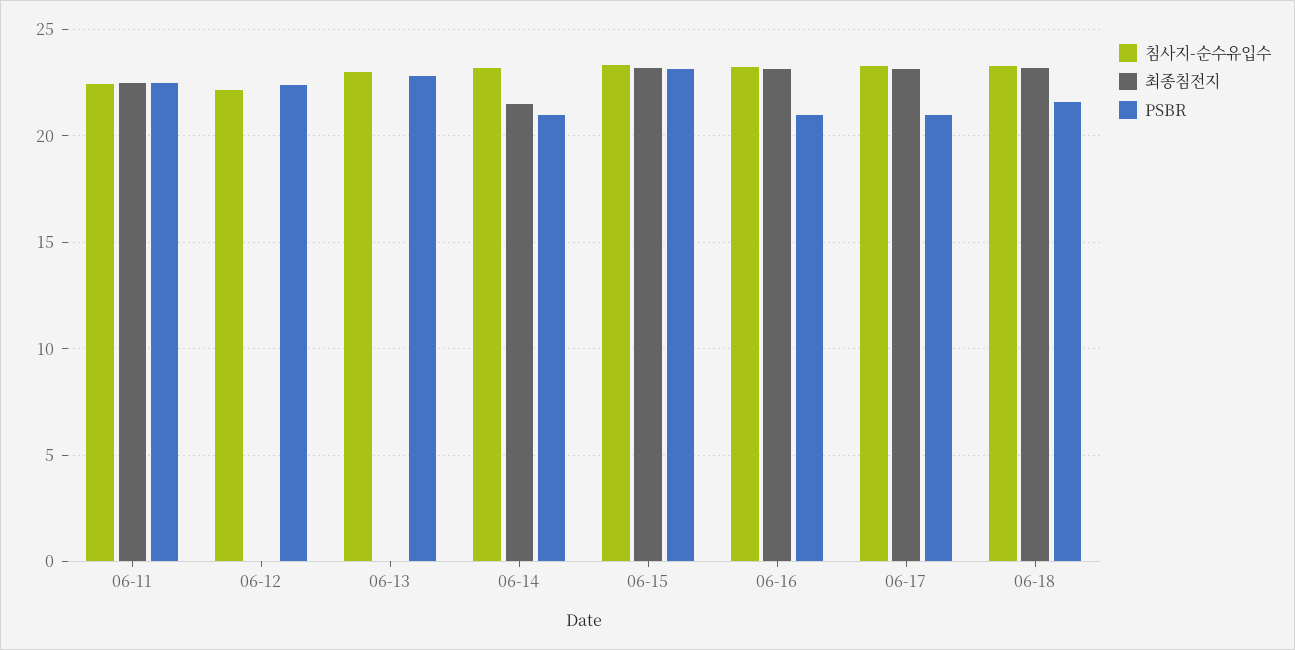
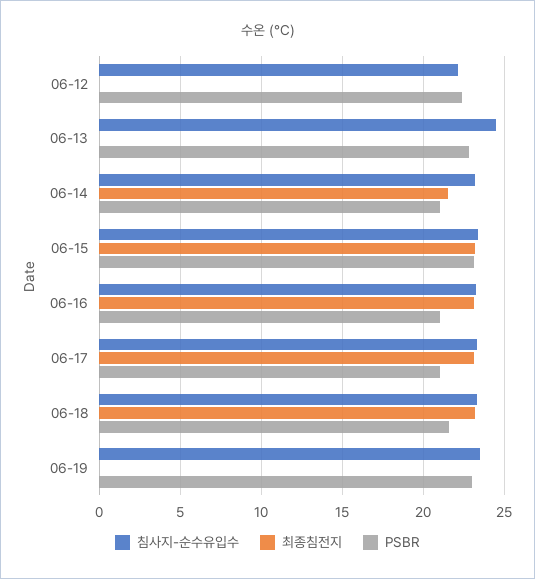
침사지-순수유입수, 06-11: 22.5 -> none
최종침전지, 06-11: 22.5 -> none
PSBR, 06-11: 22.5 -> none
침사지-순수유입수, 06-13: 23 -> 24.5
침사지-순수유입수, 06-19: none -> 23.5
최종침전지, 06-19: none -> 0
PSBR, 06-19: none -> 23

